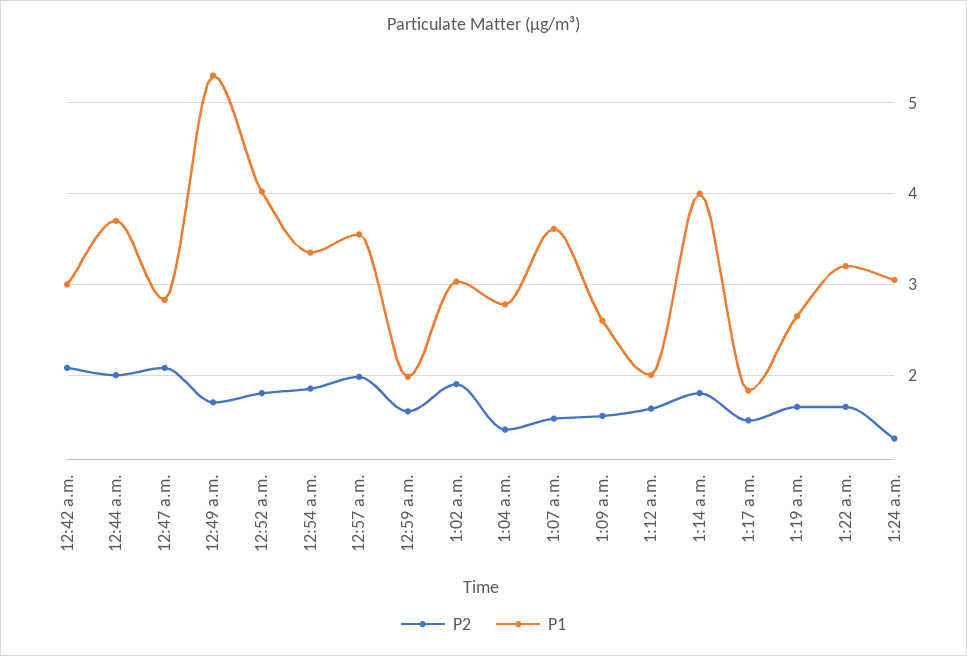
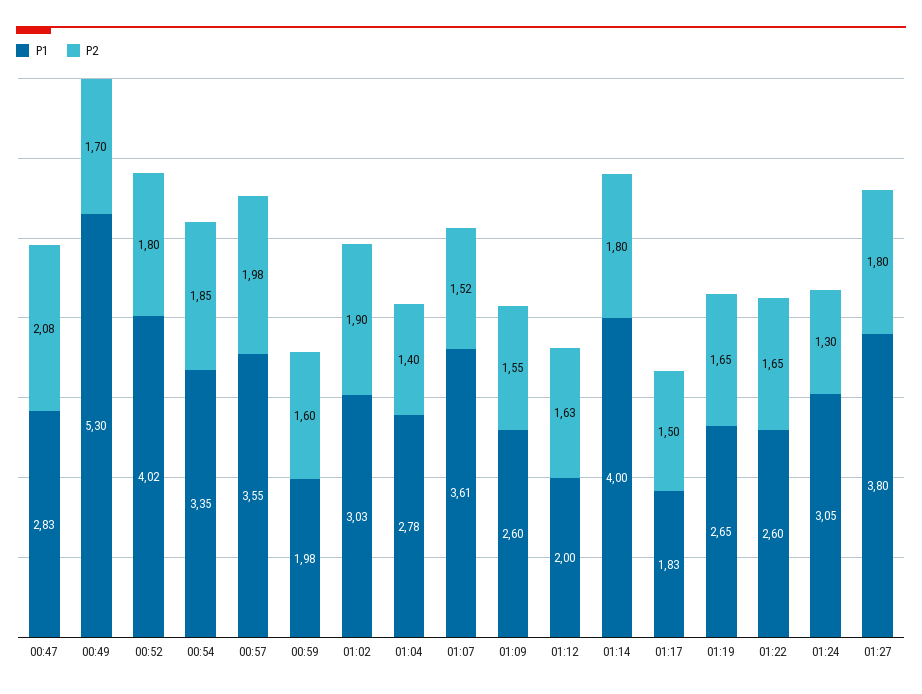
P2, 12:42 a.m.: 2.1 -> none
P1, 12:42 a.m.: 3 -> none
P2, 12:44 a.m.: 2 -> none
P1, 12:44 a.m.: 3.7 -> none
P1, 1:22 a.m.: 3.2 -> 2.6
P1, 01:27: none -> 3.8
P2, 01:27: none -> 1.8

